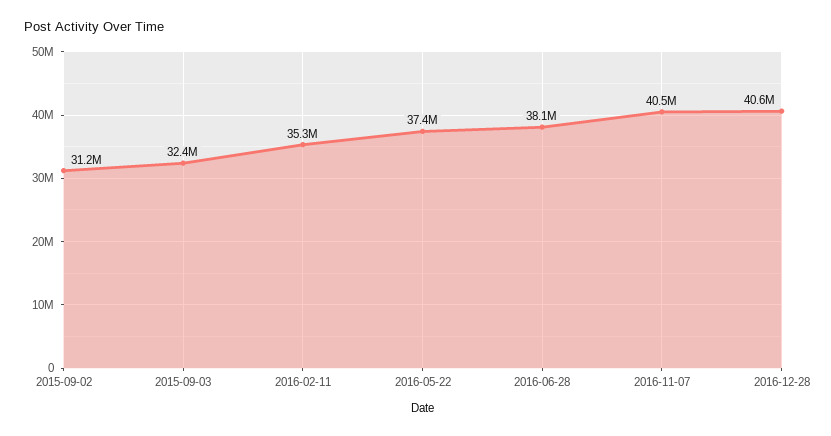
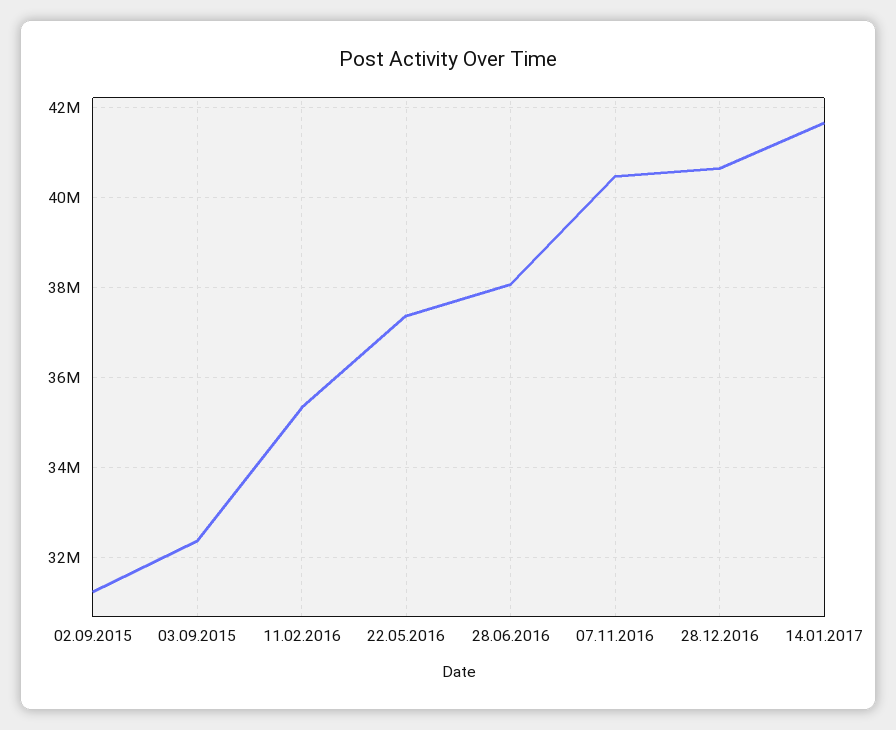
14.01.2017: none -> 41600000

